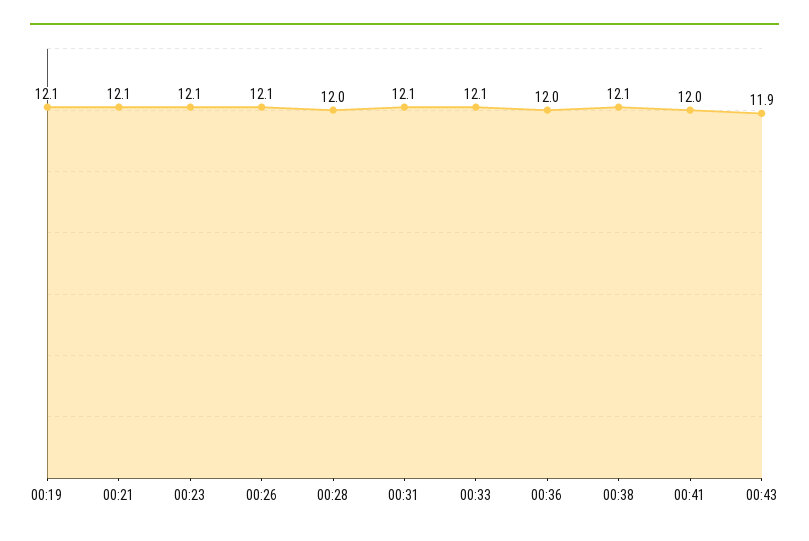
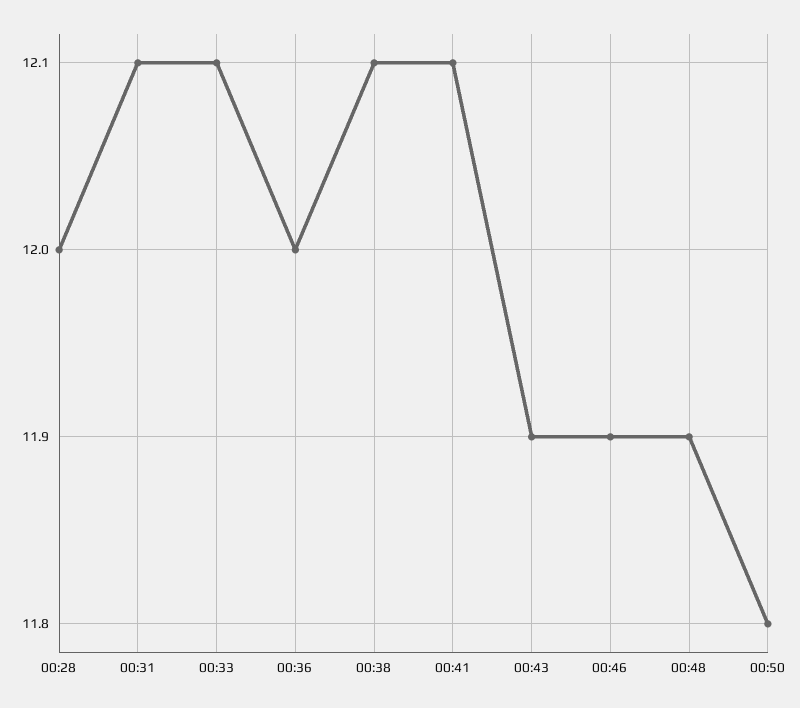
00:19: 12.1 -> none
00:21: 12.1 -> none
00:23: 12.1 -> none
00:26: 12.1 -> none
00:41: 12 -> 12.1
00:46: none -> 11.9
00:48: none -> 11.9
00:50: none -> 11.8

